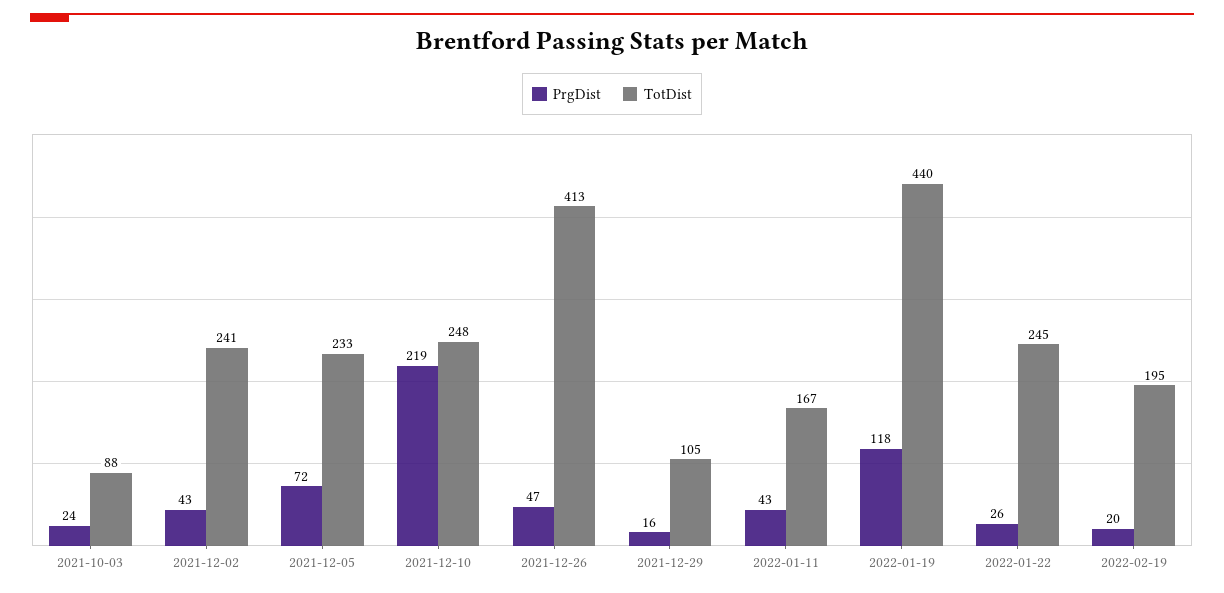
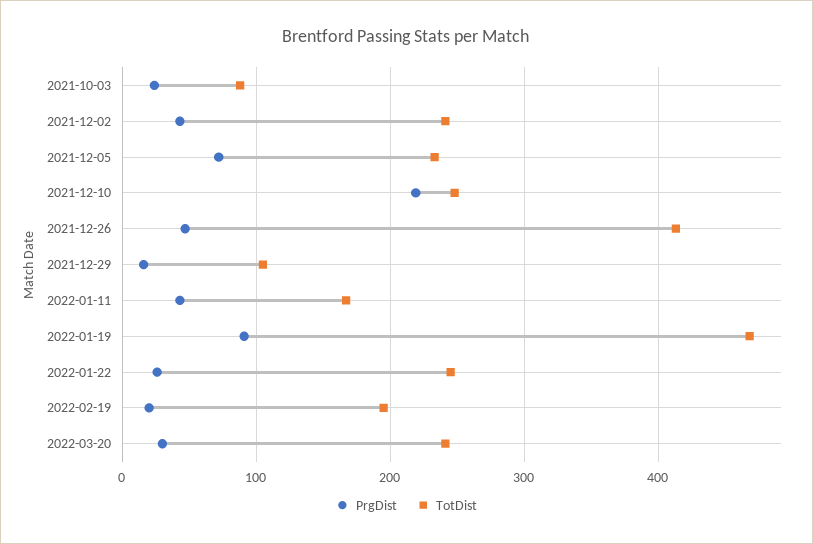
PrgDist, 2022-01-19: 118 -> 90
TotDist, 2022-01-19: 440 -> 470
PrgDist, 2022-03-20: none -> 30
TotDist, 2022-03-20: none -> 240

